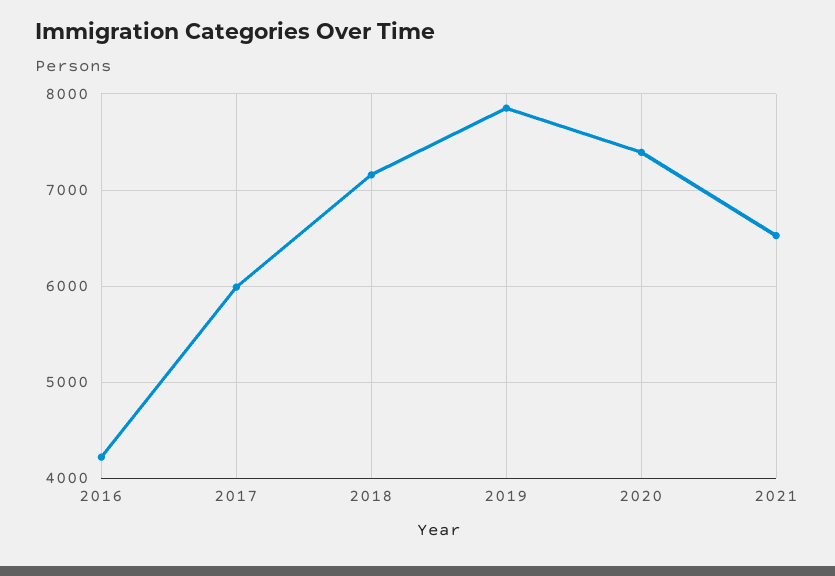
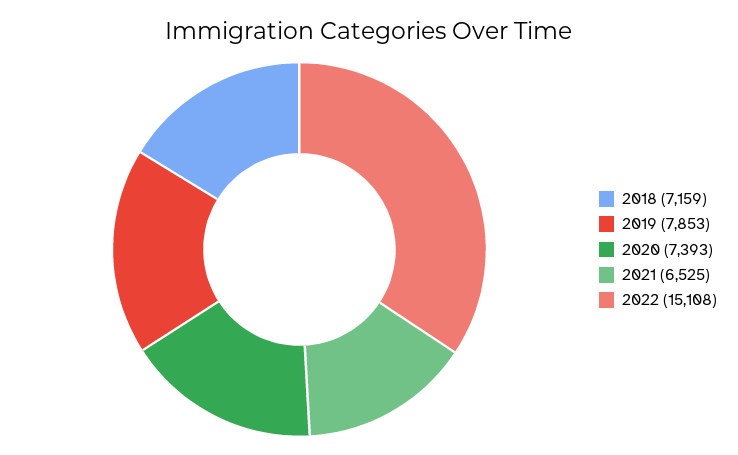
2016: 4200 -> none
2017: 6000 -> none
2022: none -> 15108

